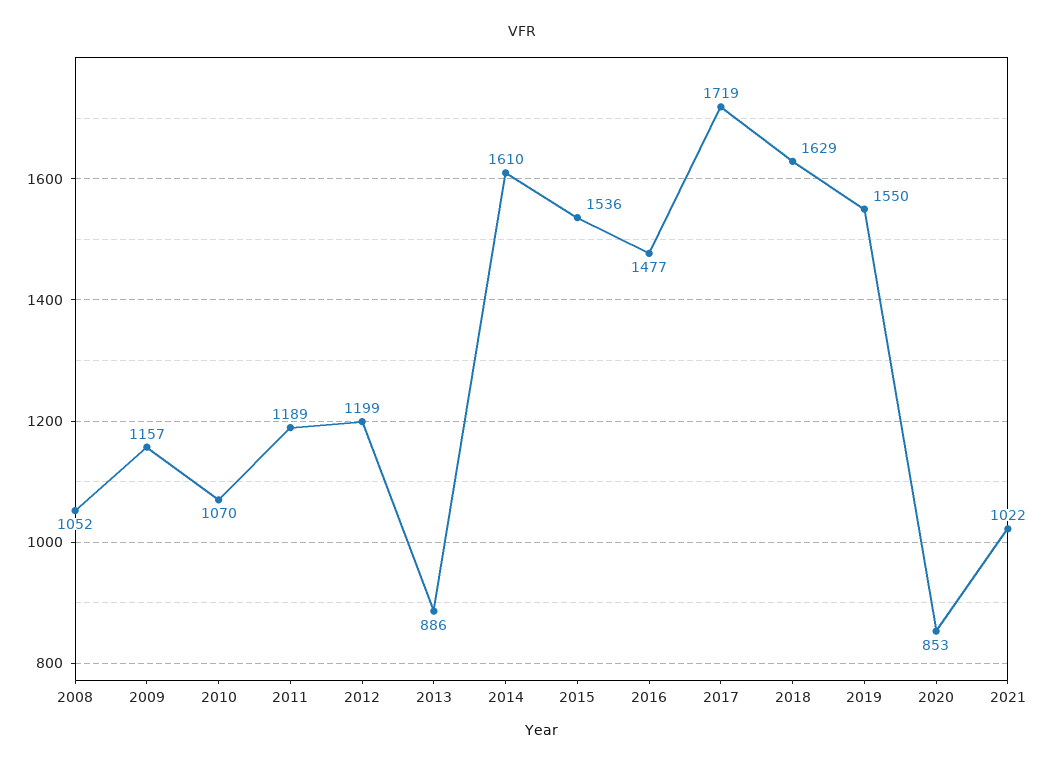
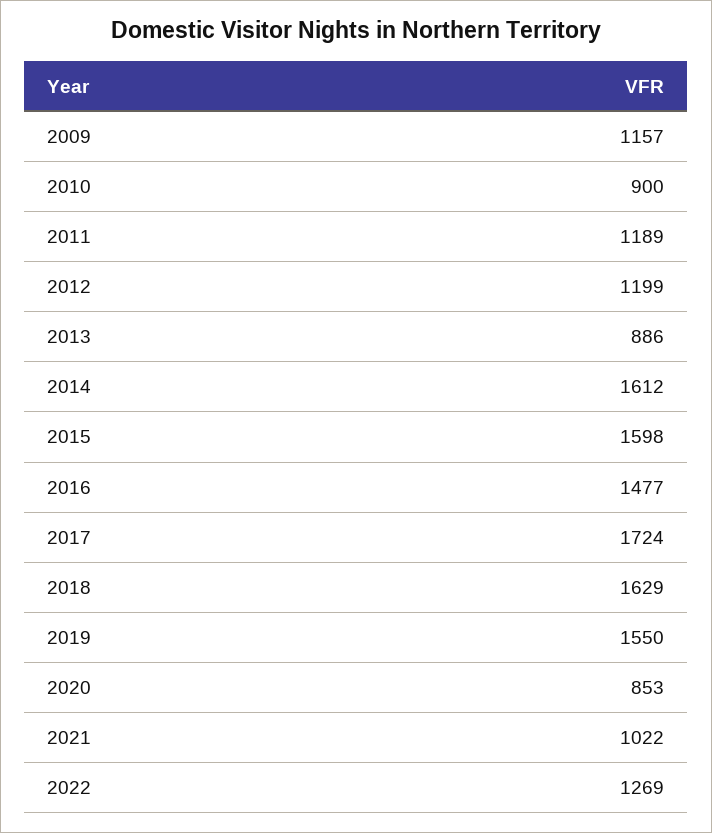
2008: 1052 -> none
2010: 1070 -> 900
2014: 1610 -> 1612
2015: 1536 -> 1598
2017: 1719 -> 1724
2022: none -> 1269

